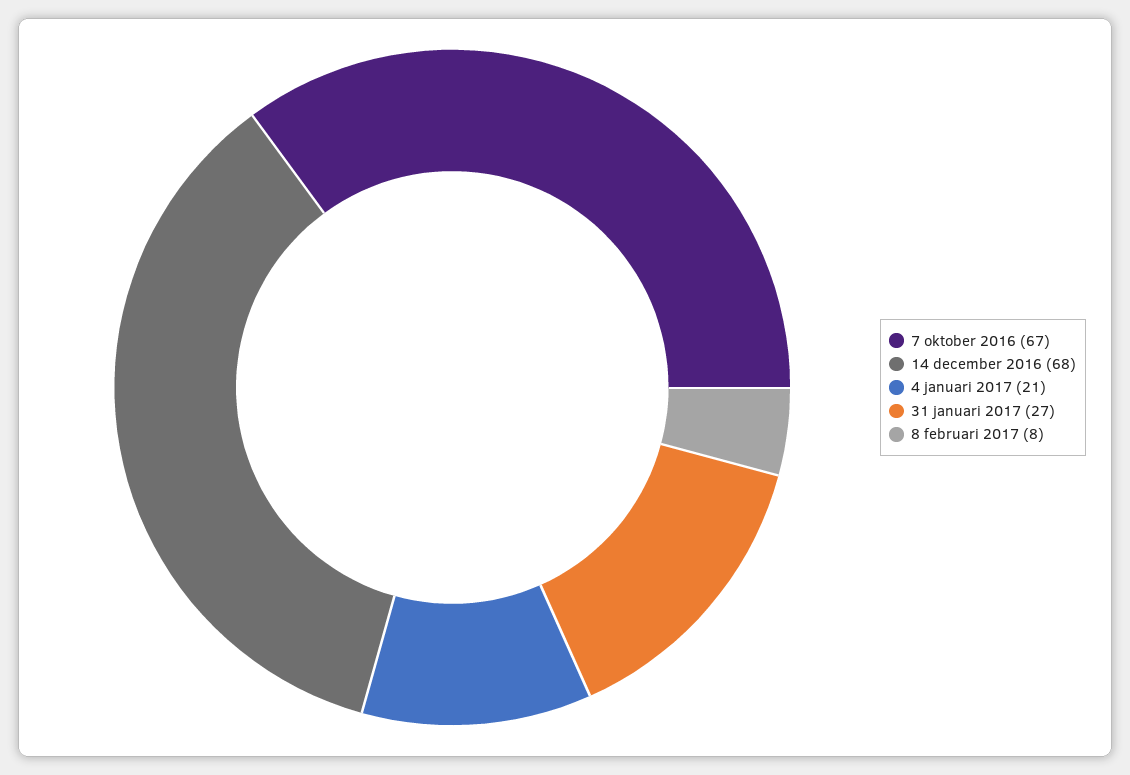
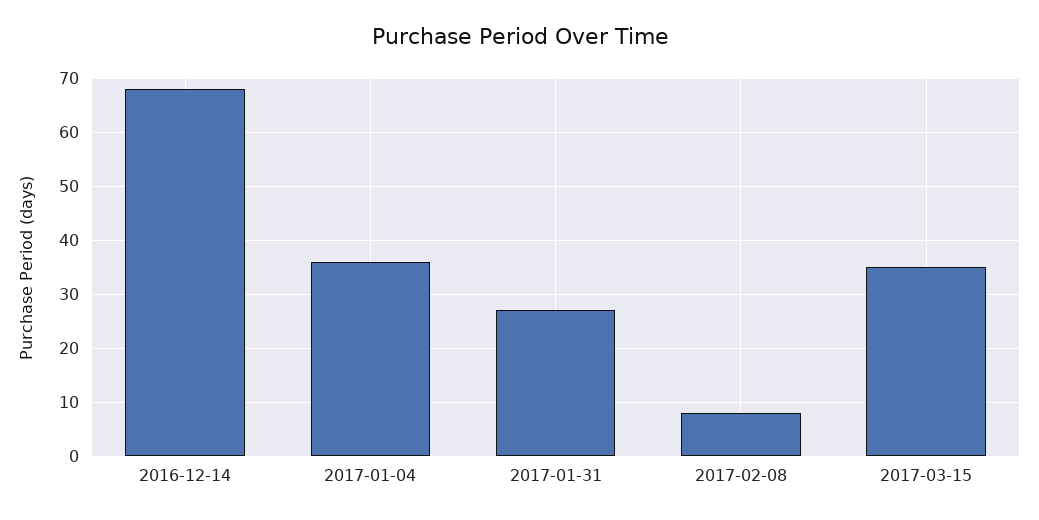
7 oktober 2016: 67 -> none
4 januari 2017: 21 -> 35
2017-03-15: none -> 35

